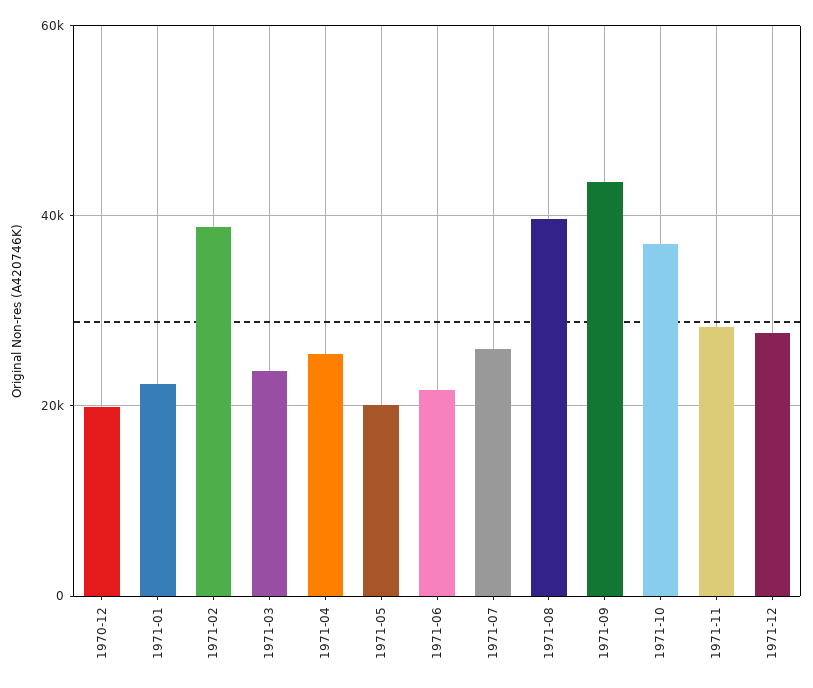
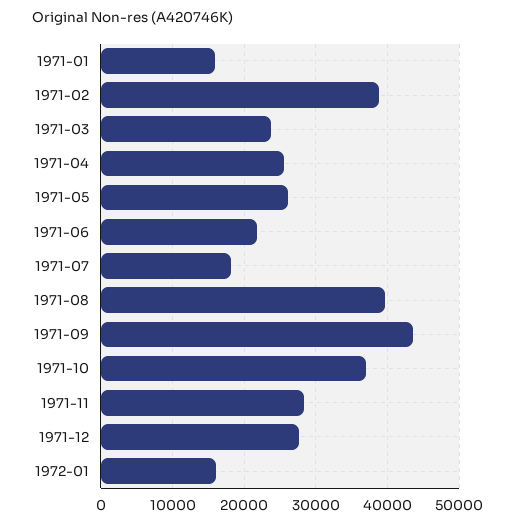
1970-12: 20000 -> none
1971-01: 22000 -> 16000
1971-05: 20000 -> 26000
1971-07: 26000 -> 18000
1972-01: none -> 16000

